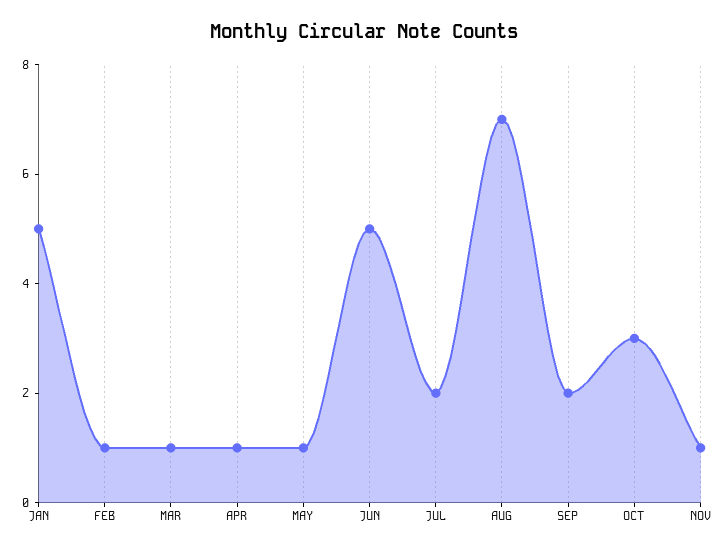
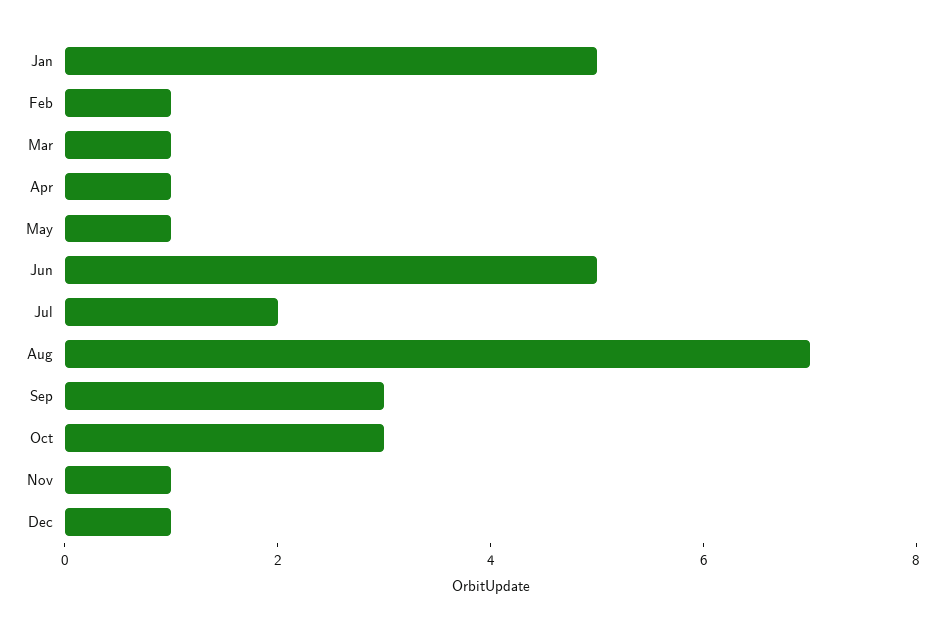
SEP: 2 -> 3
Dec: none -> 1

